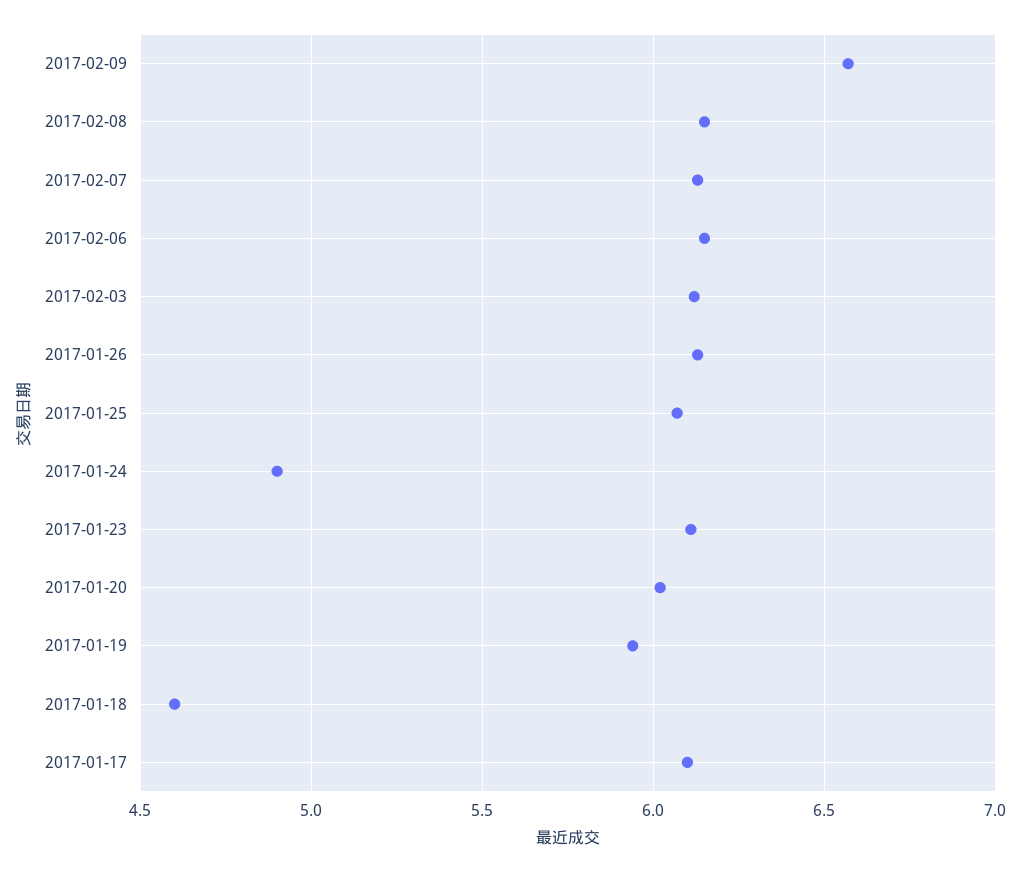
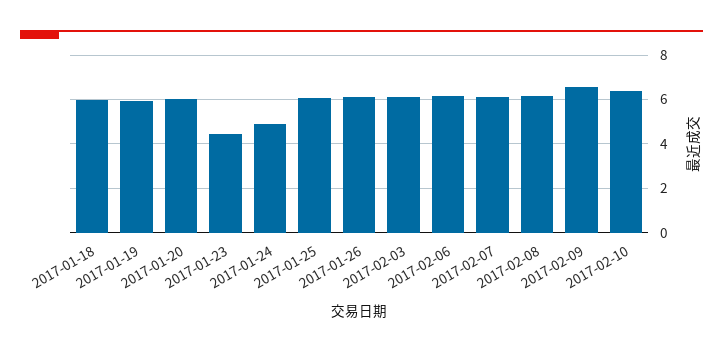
2017-01-23: 6.1 -> 4.5
2017-01-18: 4.6 -> 6
2017-01-17: 6.1 -> none
2017-02-10: none -> 6.5

